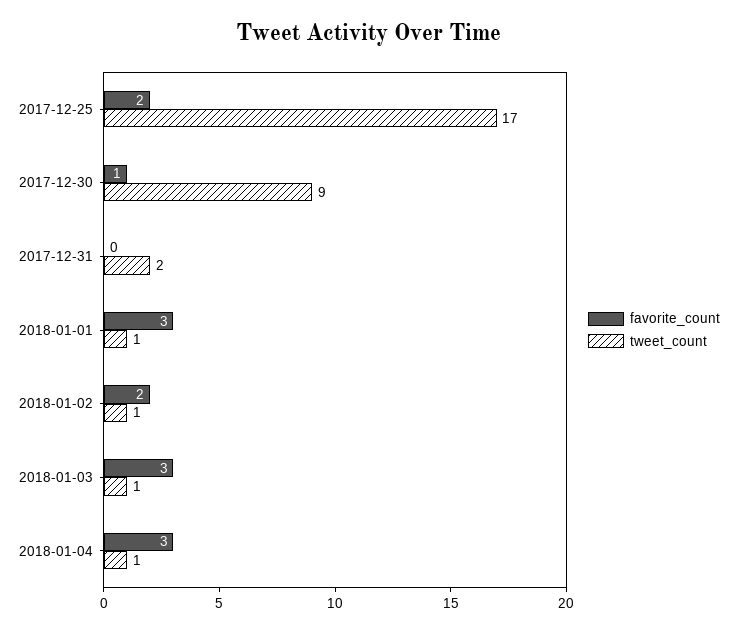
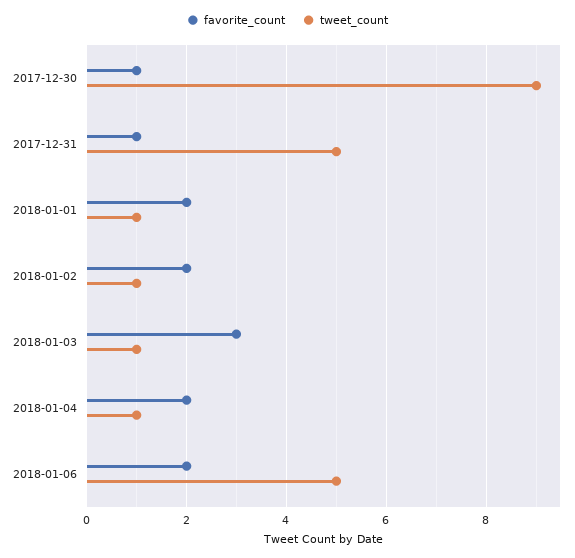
favorite_count, 2017-12-25: 2 -> none
tweet_count, 2017-12-25: 17 -> none
favorite_count, 2017-12-31: 0 -> 1
tweet_count, 2017-12-31: 2 -> 5
favorite_count, 2018-01-01: 3 -> 2
favorite_count, 2018-01-04: 3 -> 2
favorite_count, 2018-01-06: none -> 2
tweet_count, 2018-01-06: none -> 5

